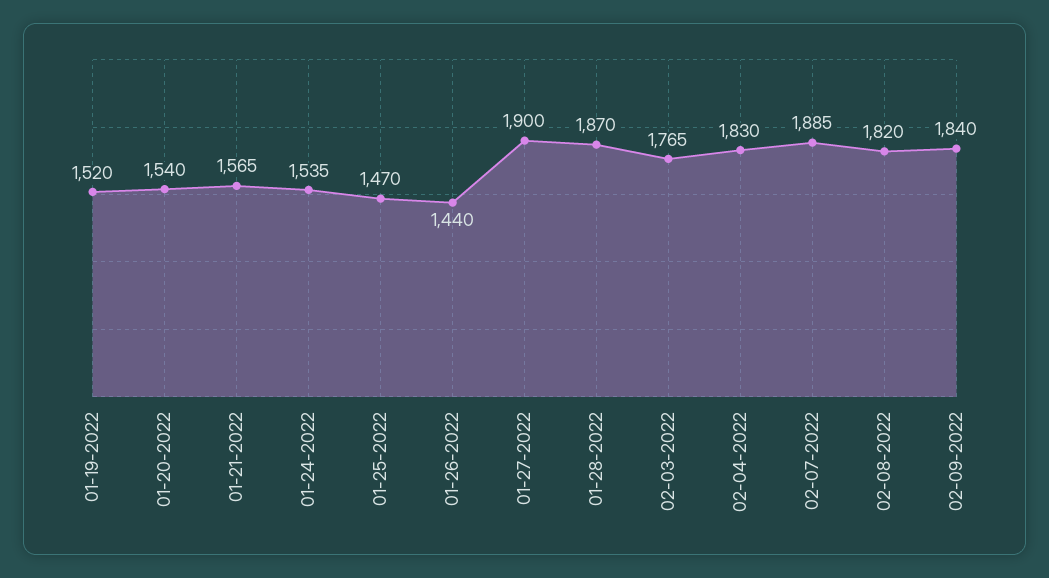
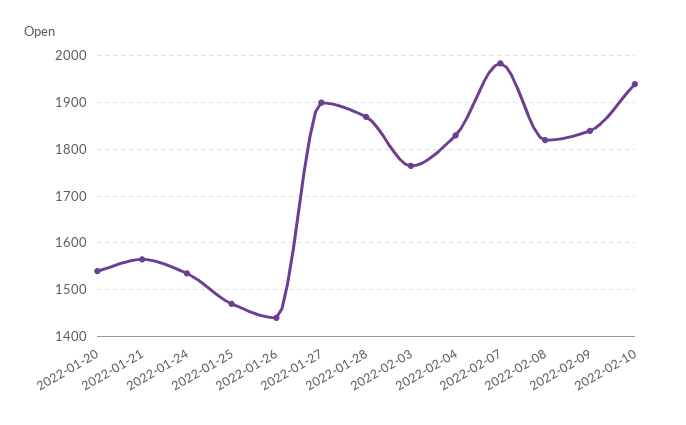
01-19-2022: 1520 -> none
02-07-2022: 1885 -> 1980
2022-02-10: none -> 1940

